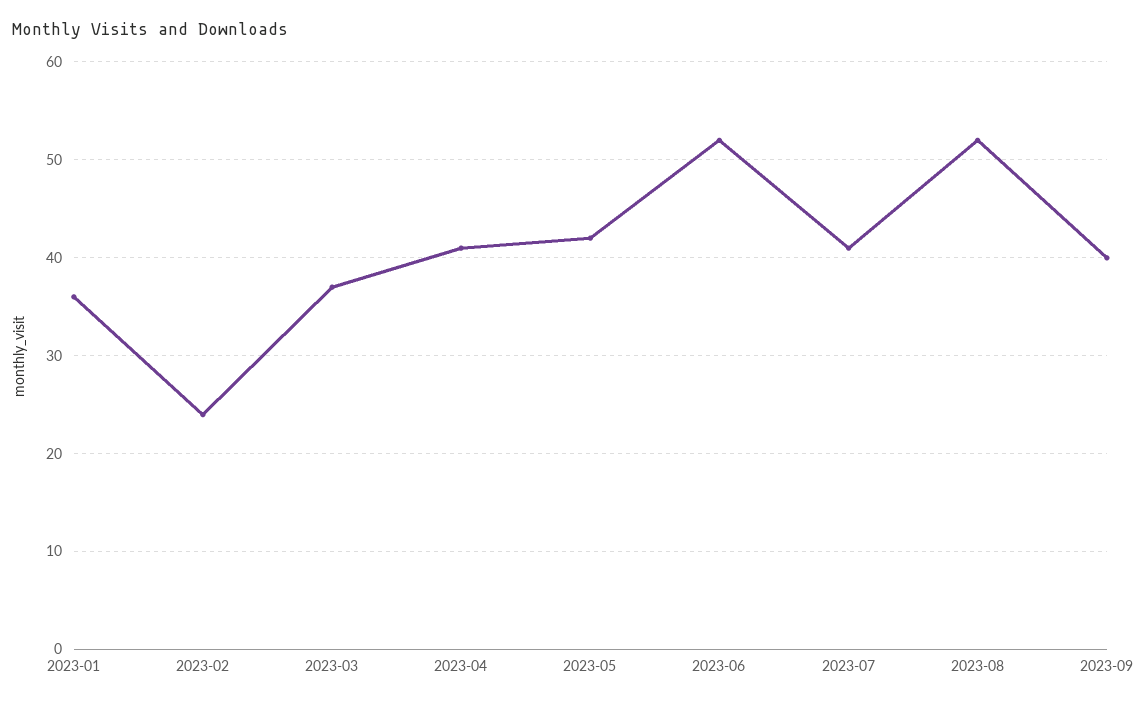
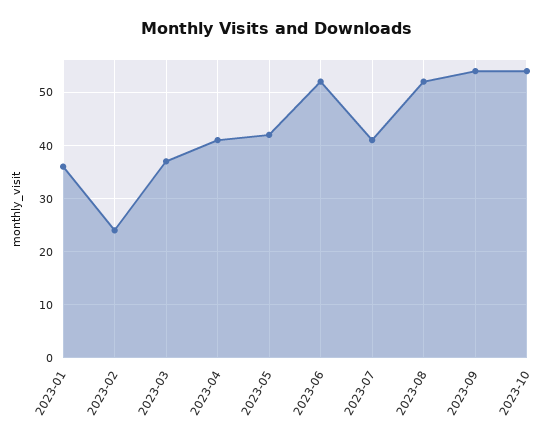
2023-09: 40 -> 55
2023-10: none -> 55

